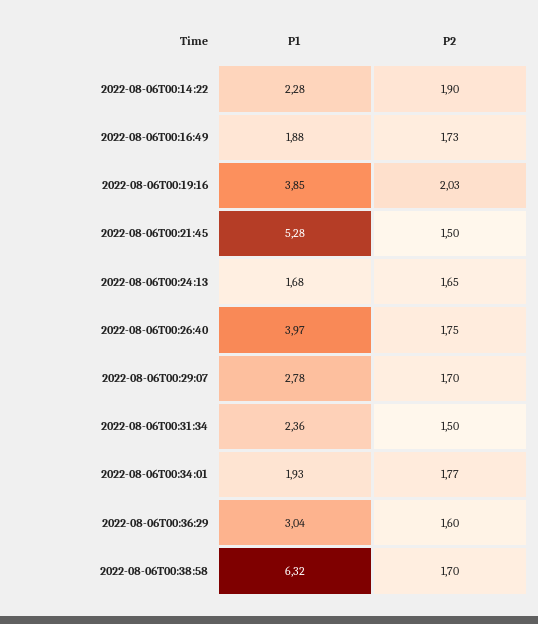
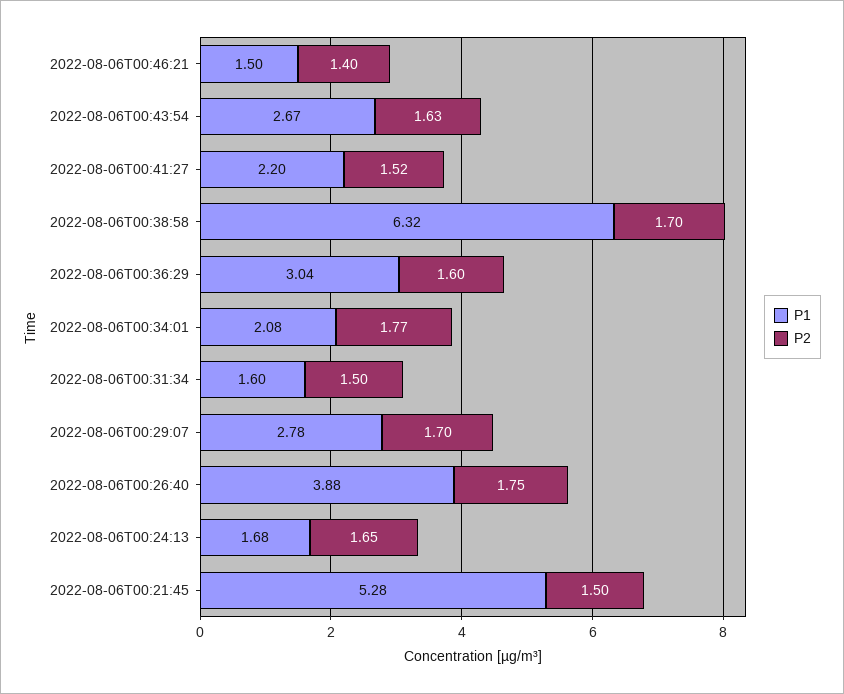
P1, 2022-08-06T00:14:22: 2.28 -> none
P2, 2022-08-06T00:14:22: 1.9 -> none
P1, 2022-08-06T00:16:49: 1.88 -> none
P2, 2022-08-06T00:16:49: 1.73 -> none
P1, 2022-08-06T00:19:16: 3.85 -> none
P2, 2022-08-06T00:19:16: 2.03 -> none
P1, 2022-08-06T00:26:40: 3.97 -> 3.88
P1, 2022-08-06T00:31:34: 2.36 -> 1.6
P1, 2022-08-06T00:34:01: 1.93 -> 2.08
P1, 2022-08-06T00:46:21: none -> 1.5
P2, 2022-08-06T00:46:21: none -> 1.4
P1, 2022-08-06T00:43:54: none -> 2.67
P2, 2022-08-06T00:43:54: none -> 1.63
P1, 2022-08-06T00:41:27: none -> 2.2
P2, 2022-08-06T00:41:27: none -> 1.52

